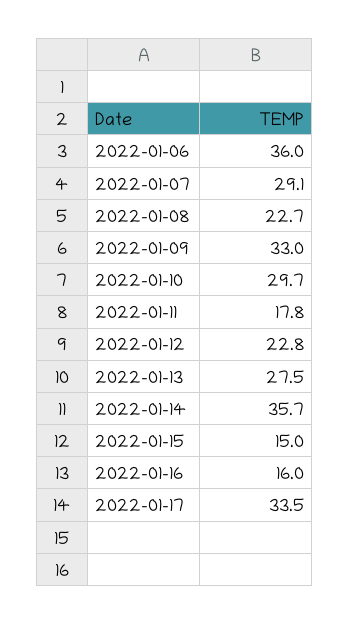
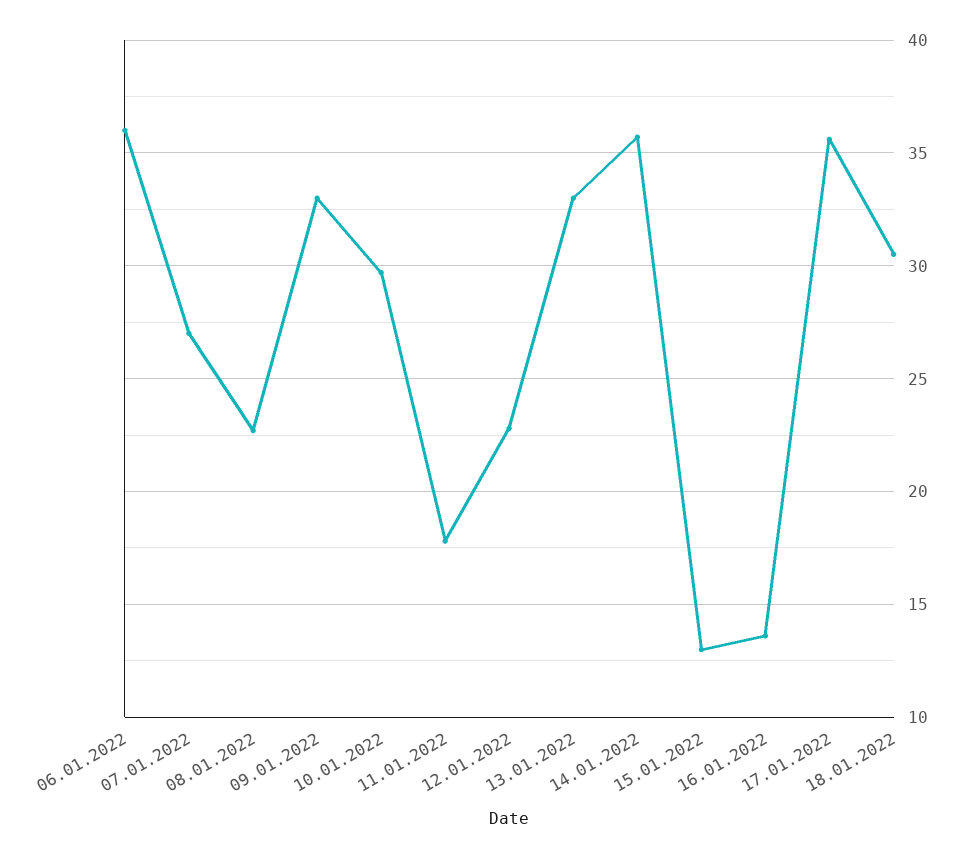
2022-01-07: 29.1 -> 27
2022-01-13: 27.5 -> 33
2022-01-15: 15 -> 13
2022-01-16: 16 -> 13.5
2022-01-17: 33.5 -> 35.5
18.01.2022: none -> 30.5

